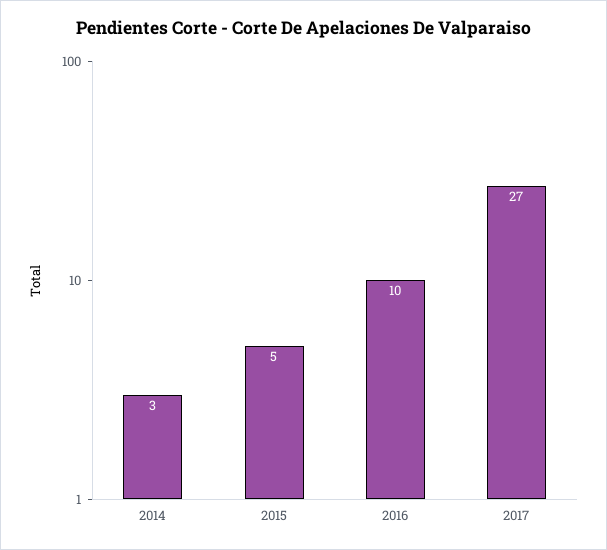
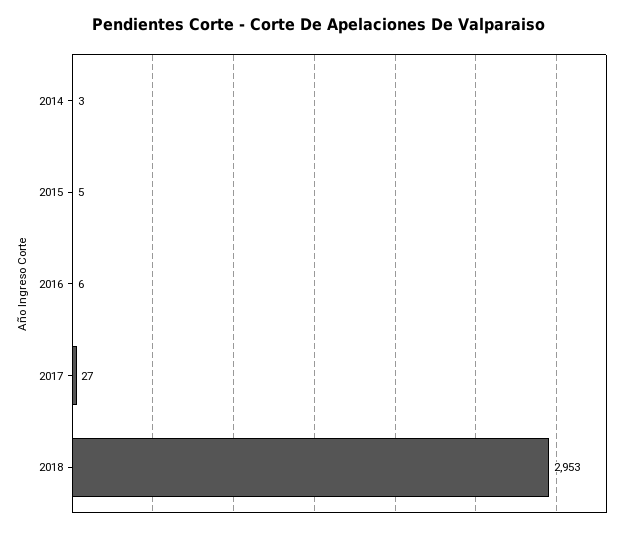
2016: 10 -> 6
2018: none -> 2953

